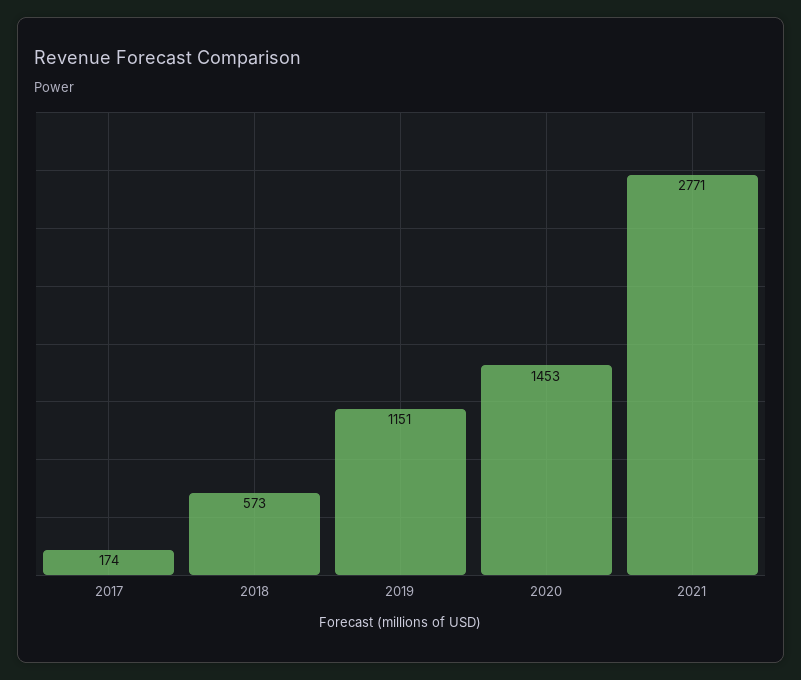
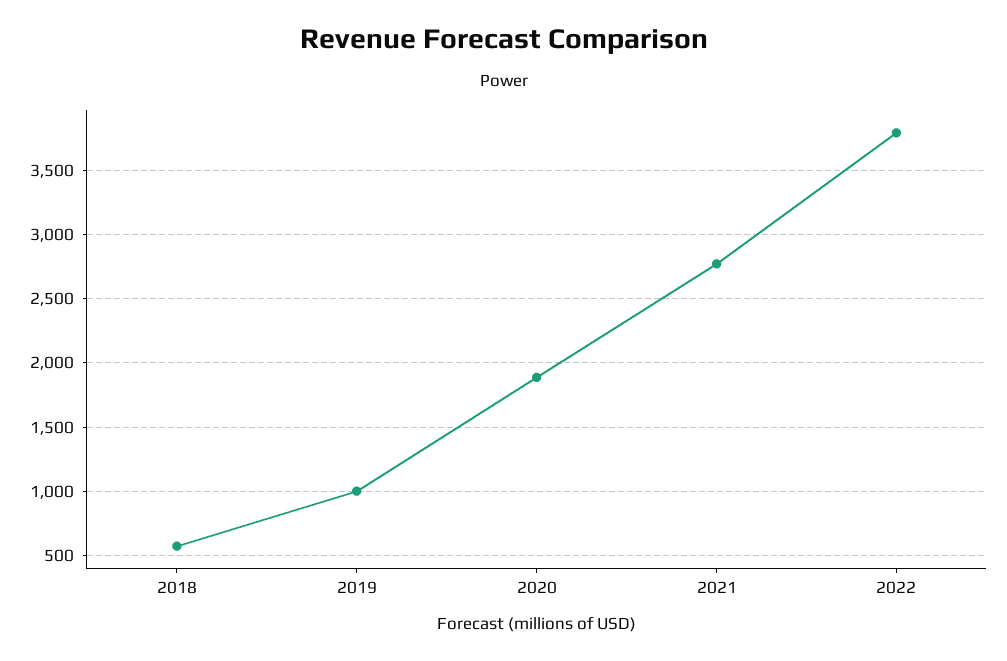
2017: 174 -> none
2019: 1151 -> 1000
2020: 1453 -> 1900
2022: none -> 3800

